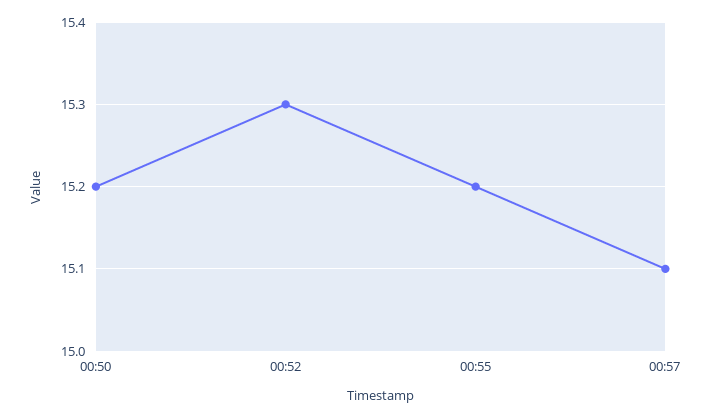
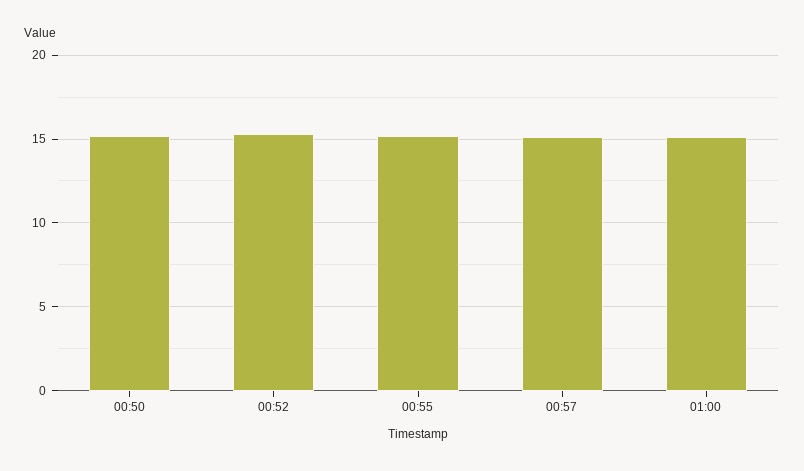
01:00: none -> 15

